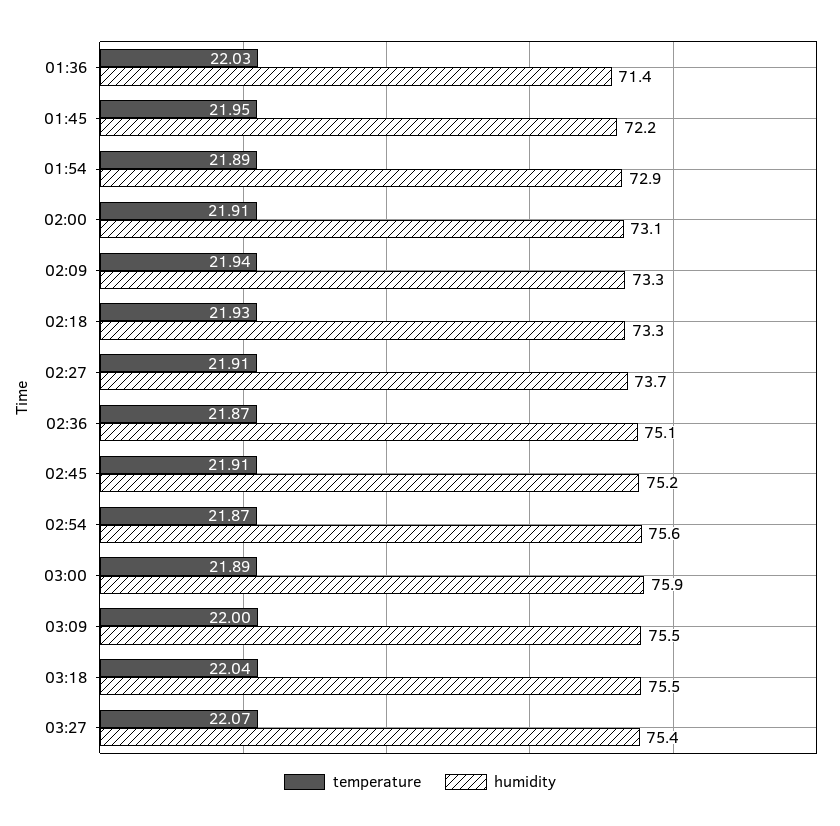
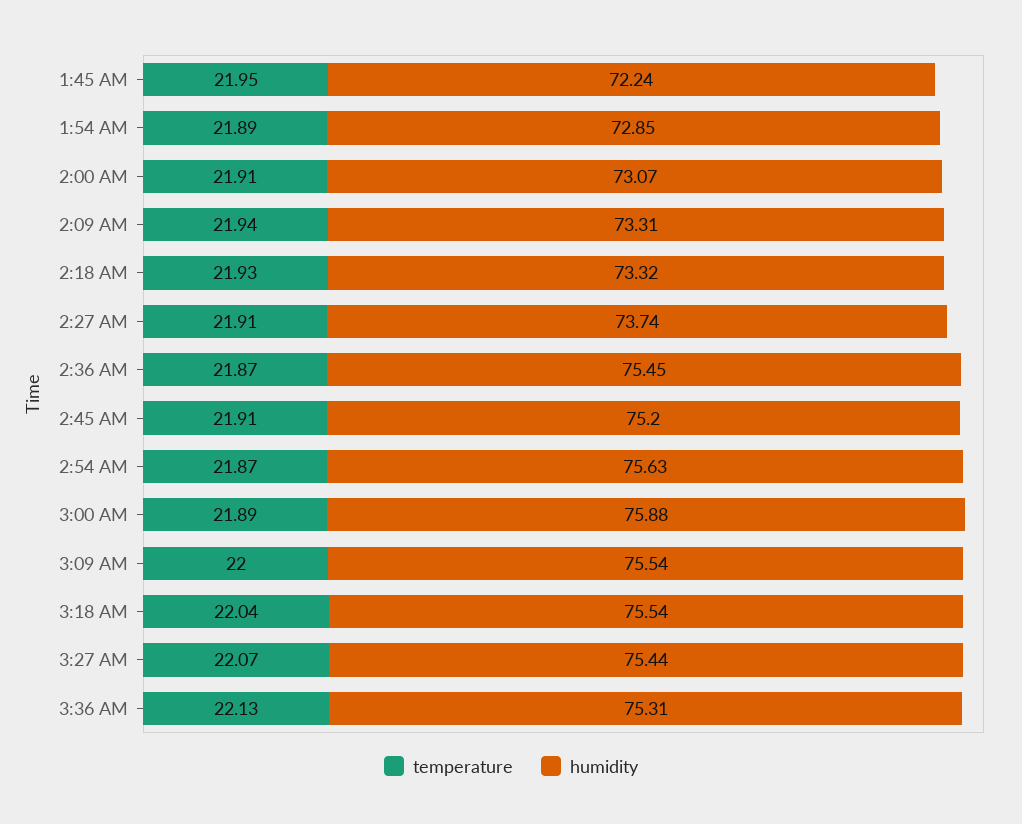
temperature, 01:36: 22.03 -> none
humidity, 01:36: 71.4 -> none
humidity, 02:36: 75.1 -> 75.45
temperature, 3:36 AM: none -> 22.13
humidity, 3:36 AM: none -> 75.31

